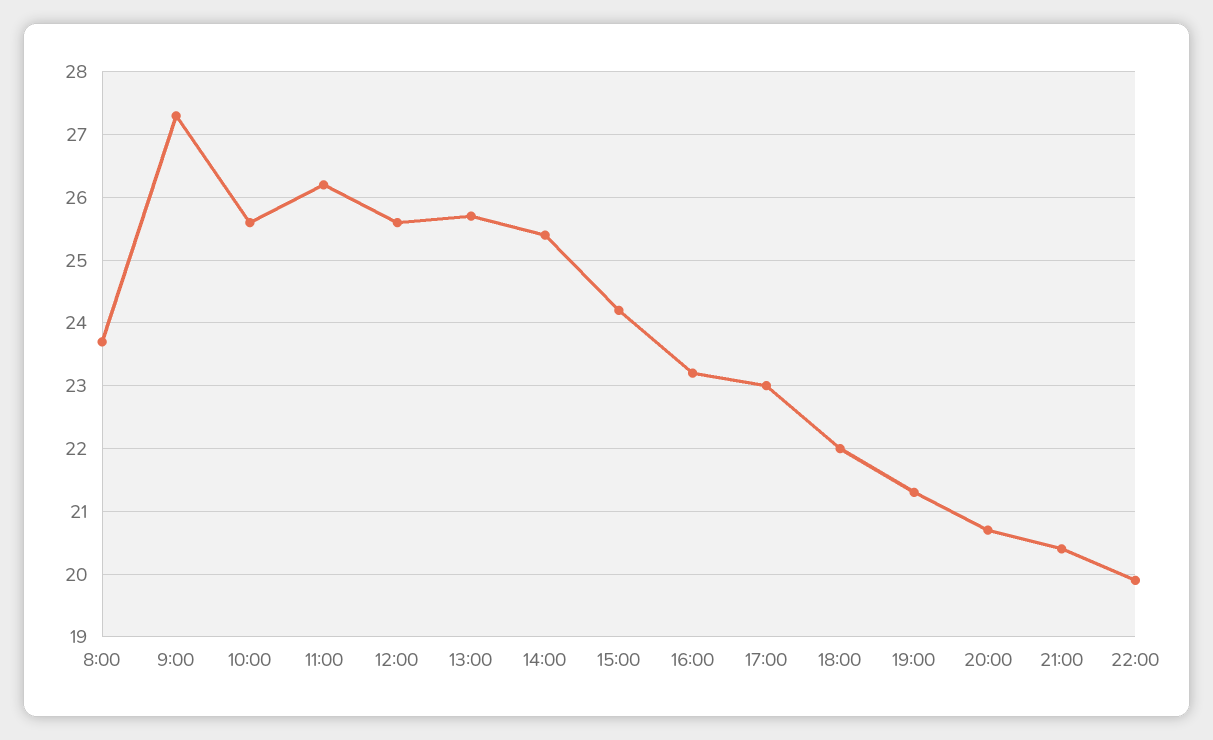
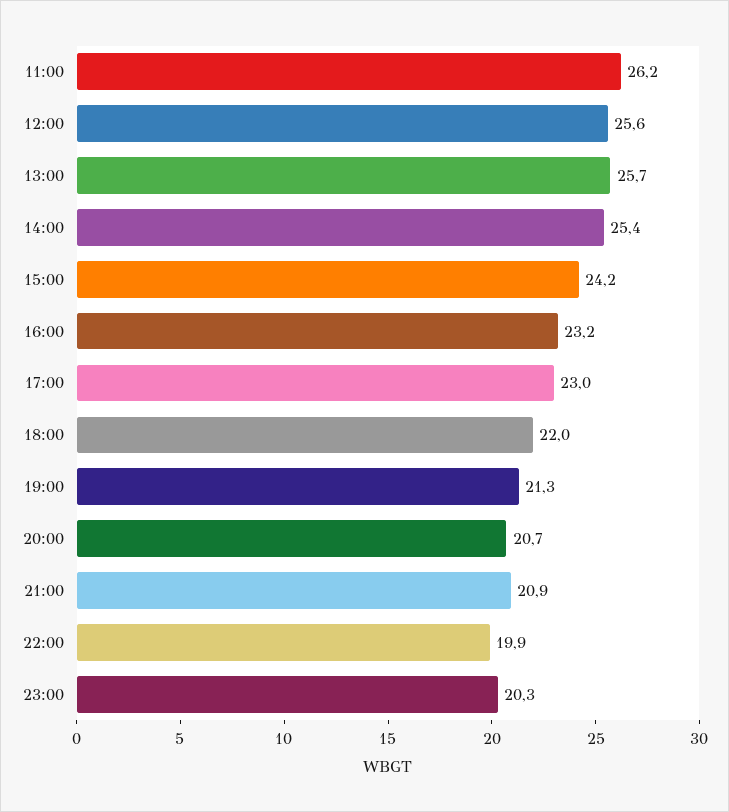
8:00: 23.7 -> none
9:00: 27.3 -> none
10:00: 25.6 -> none
21:00: 20.4 -> 20.9
23:00: none -> 20.3

